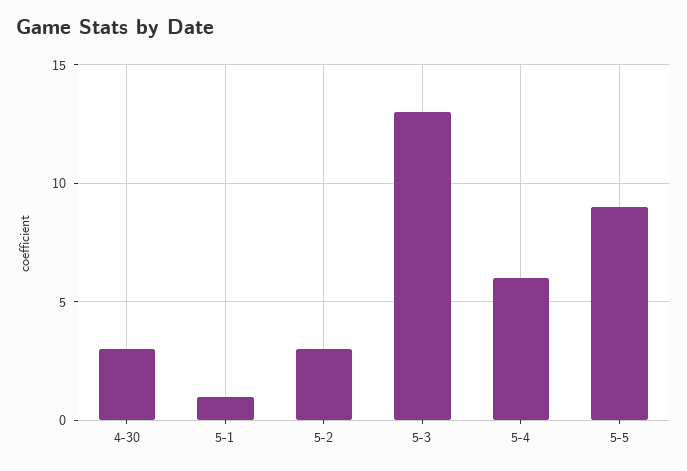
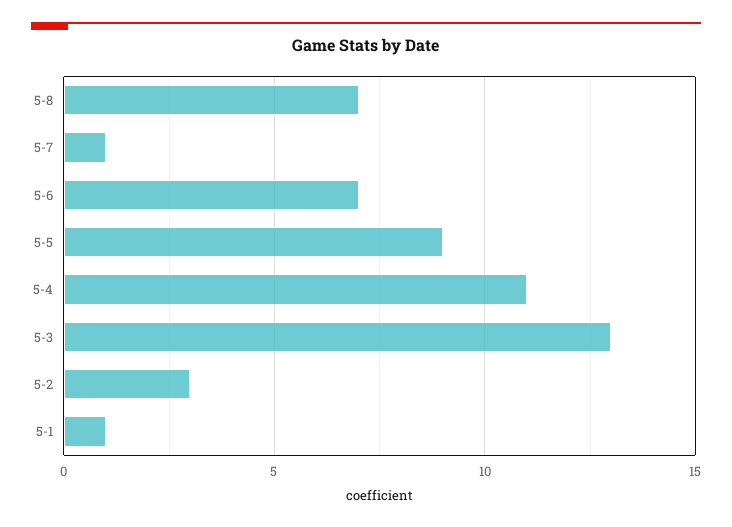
4-30: 3 -> none
5-4: 6 -> 11
5-8: none -> 7
5-7: none -> 1
5-6: none -> 7

